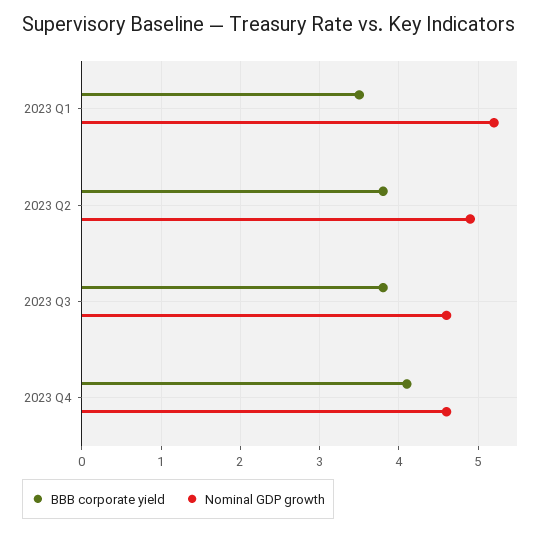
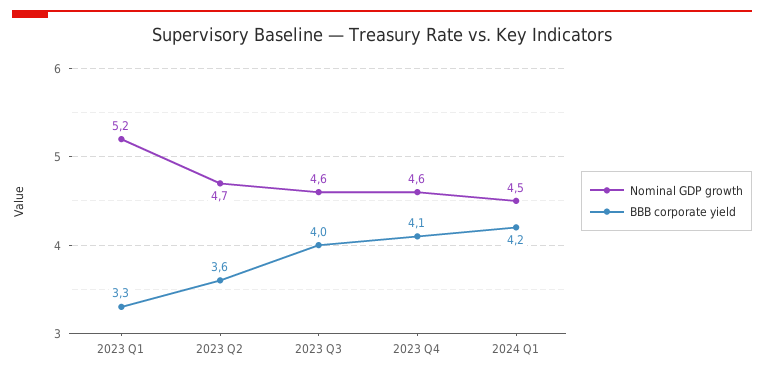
BBB corporate yield, 2023 Q1: 3.5 -> 3.3
BBB corporate yield, 2023 Q2: 3.8 -> 3.6
Nominal GDP growth, 2023 Q2: 4.9 -> 4.7
BBB corporate yield, 2023 Q3: 3.8 -> 4
Nominal GDP growth, 2024 Q1: none -> 4.5
BBB corporate yield, 2024 Q1: none -> 4.2

